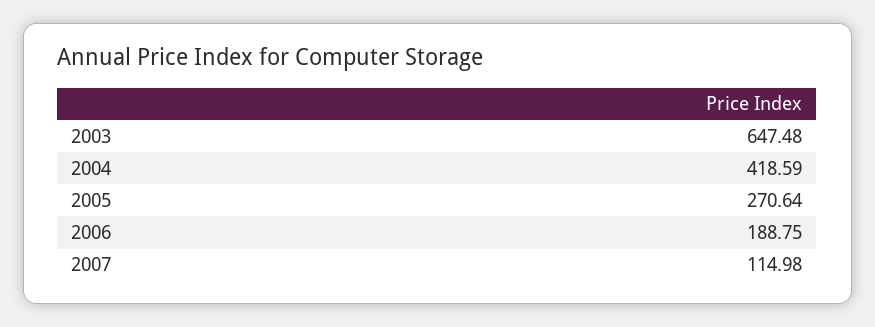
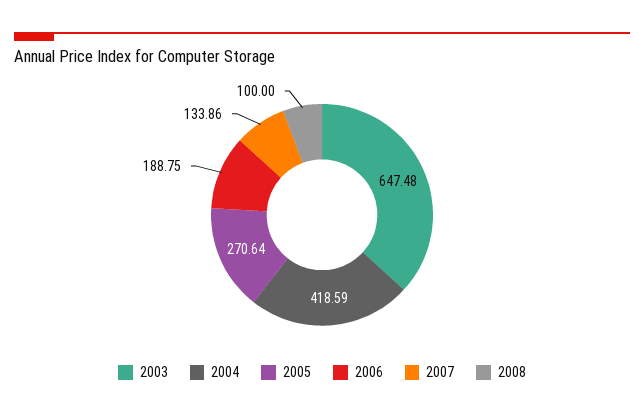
2007: 114.98 -> 133.86
2008: none -> 100

